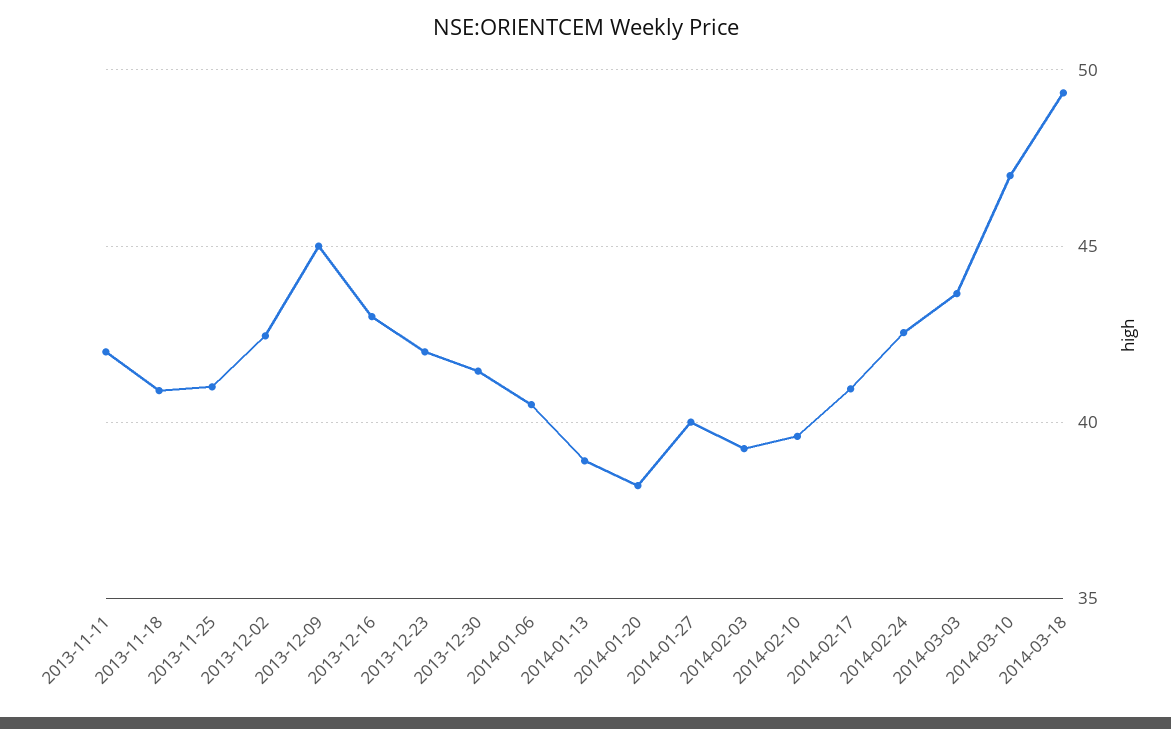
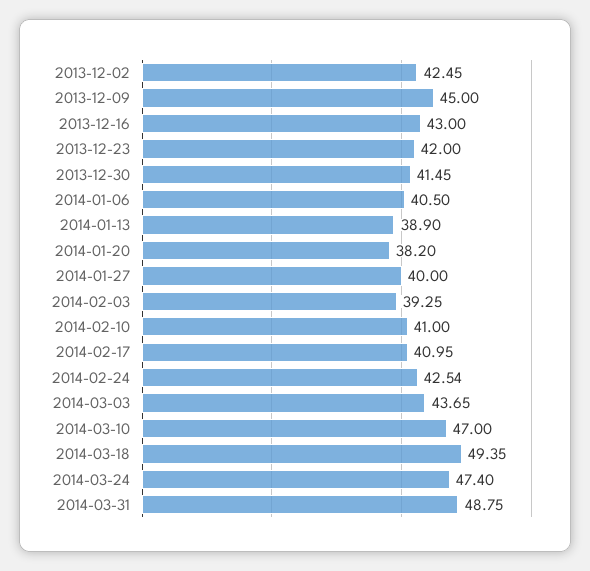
2013-11-11: 42 -> none
2013-11-18: 41 -> none
2013-11-25: 41 -> none
2014-02-10: 39.5 -> 41
2014-03-24: none -> 47.4
2014-03-31: none -> 48.75

